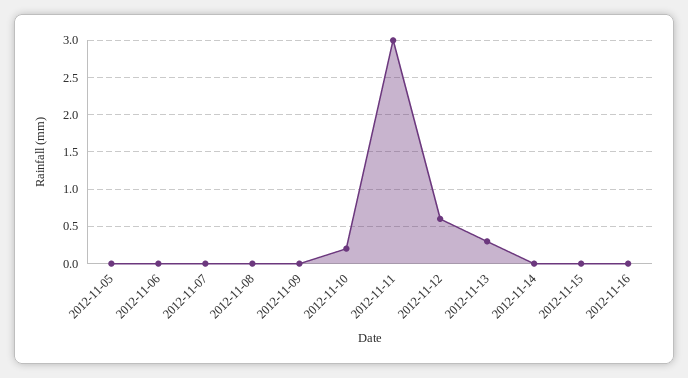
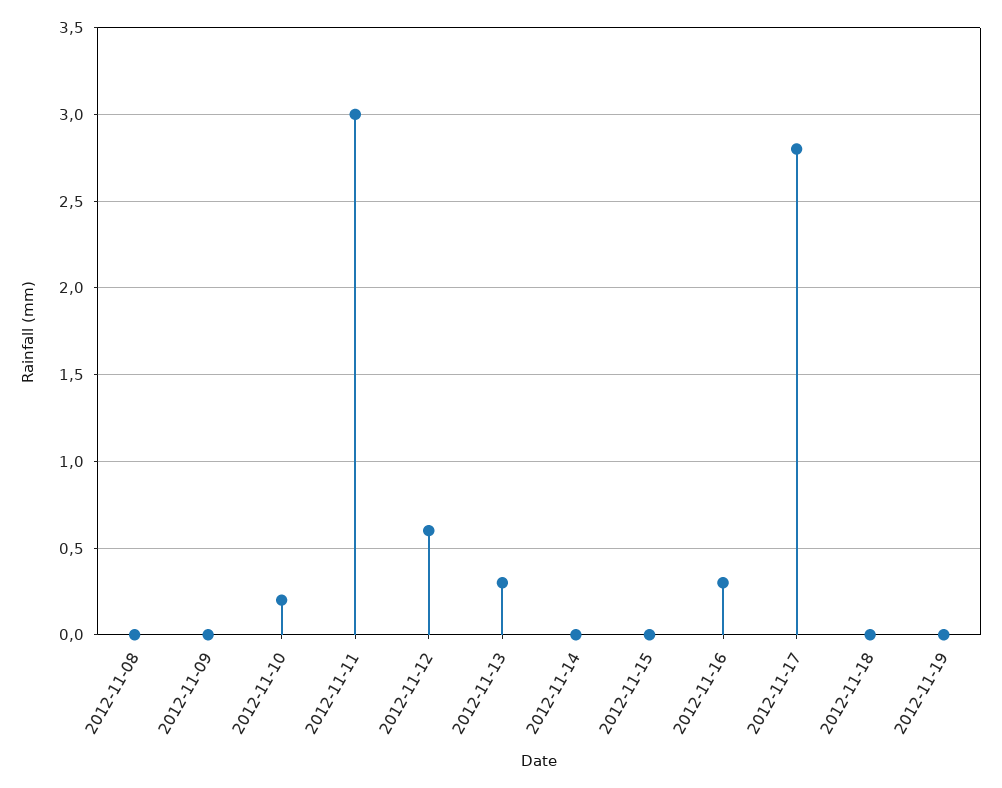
2012-11-05: 0 -> none
2012-11-06: 0 -> none
2012-11-07: 0 -> none
2012-11-16: 0 -> 0.3
2012-11-17: none -> 2.8
2012-11-18: none -> 0
2012-11-19: none -> 0

